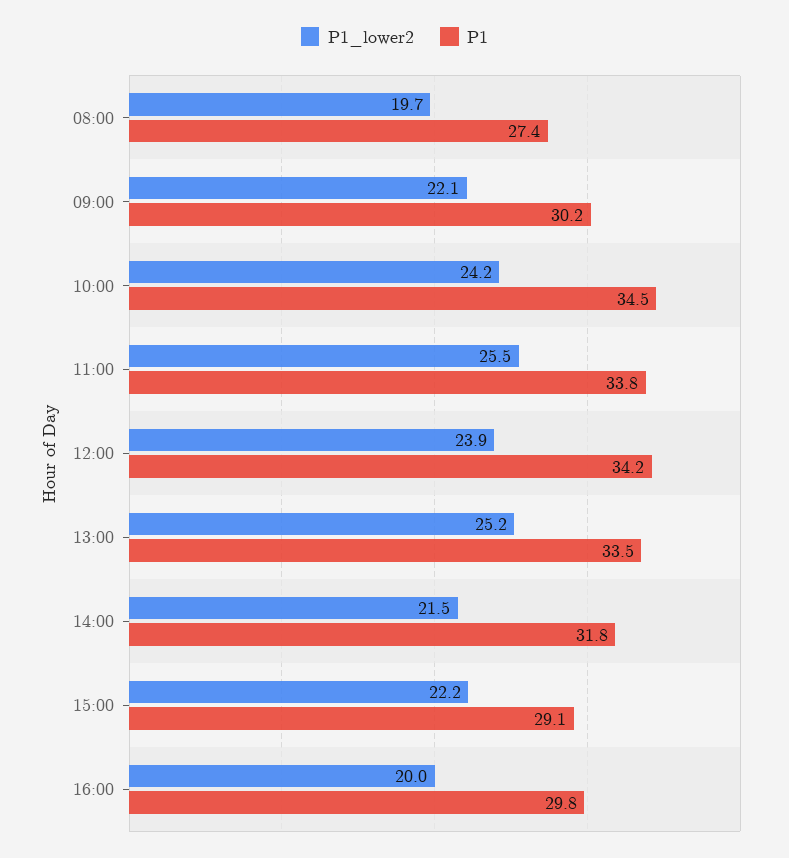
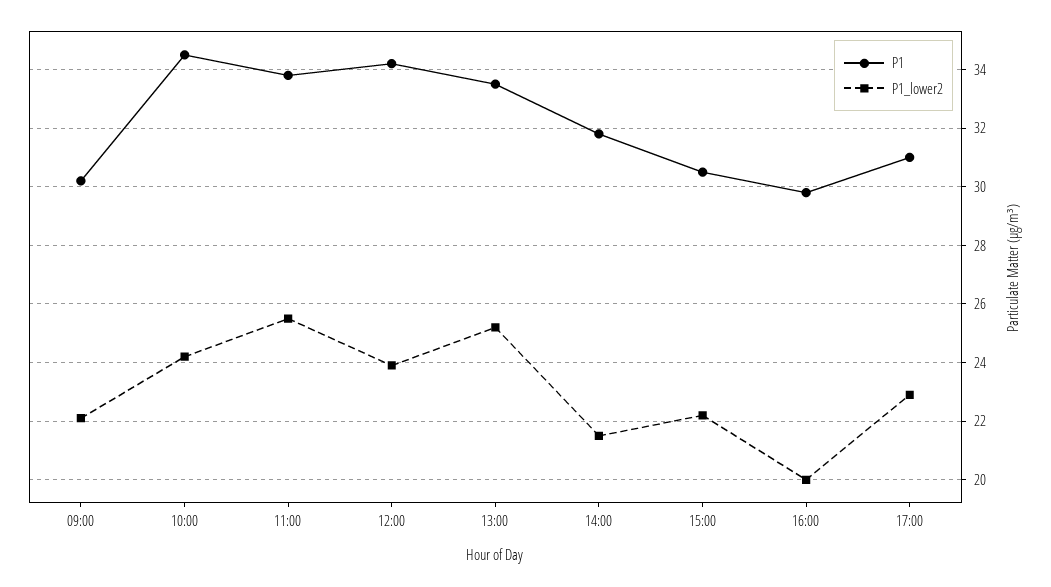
P1_lower2, 08:00: 19.7 -> none
P1, 08:00: 27.4 -> none
P1, 15:00: 29.1 -> 30.5
P1, 17:00: none -> 31
P1_lower2, 17:00: none -> 23

